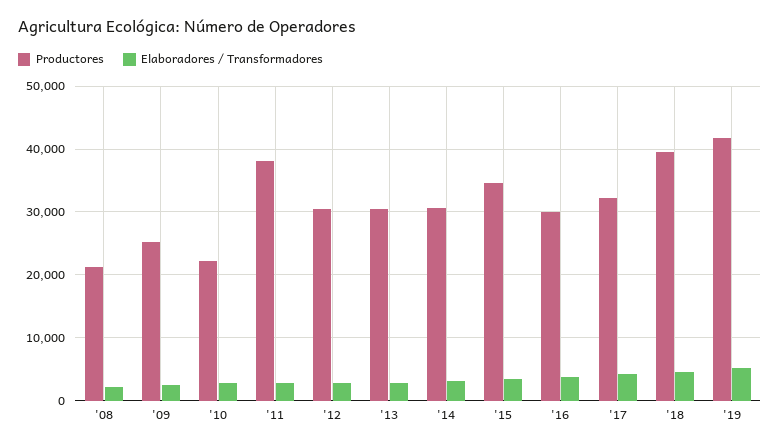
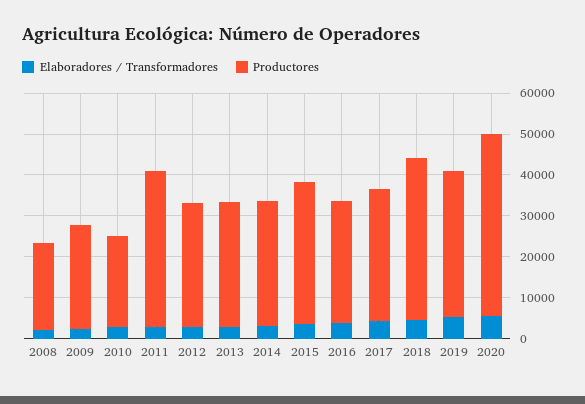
Productores, '19: 42000 -> 36000
Elaboradores / Transformadores, 2020: none -> 6000
Productores, 2020: none -> 44000

